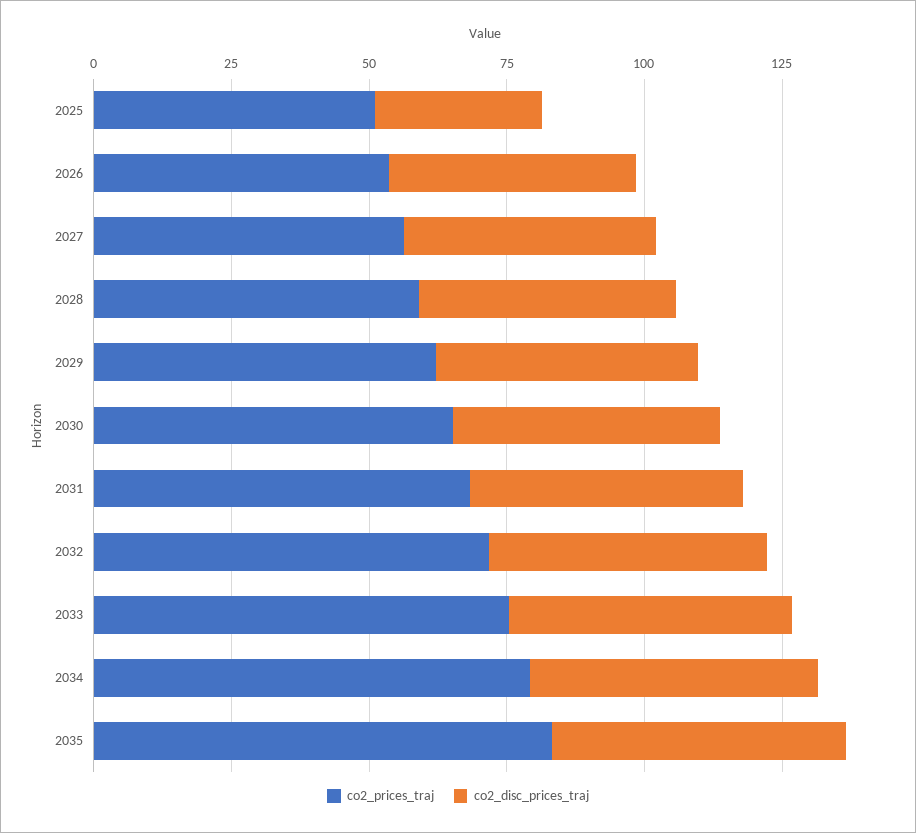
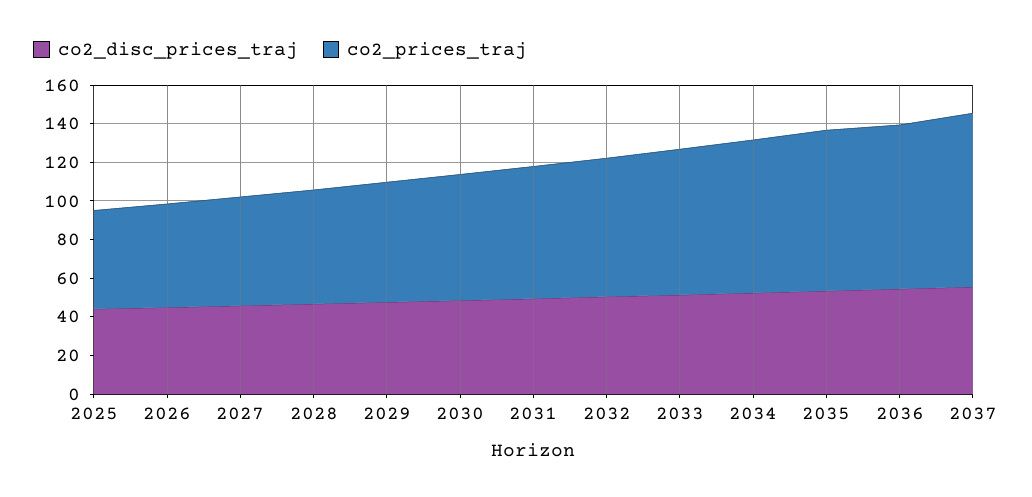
co2_disc_prices_traj, 2025: 30 -> 45
co2_disc_prices_traj, 2036: none -> 55
co2_prices_traj, 2036: none -> 85
co2_disc_prices_traj, 2037: none -> 55
co2_prices_traj, 2037: none -> 90

